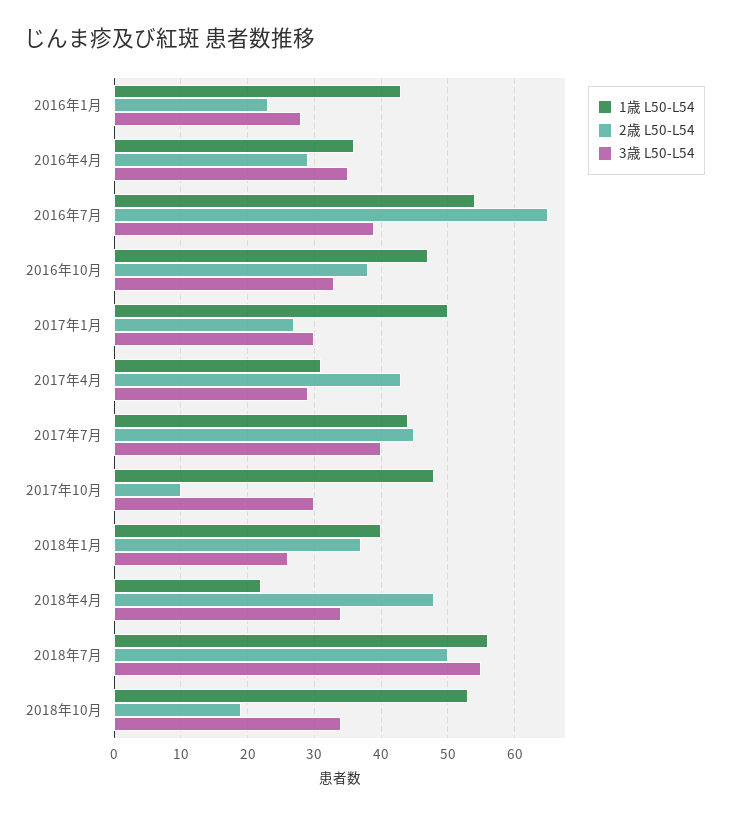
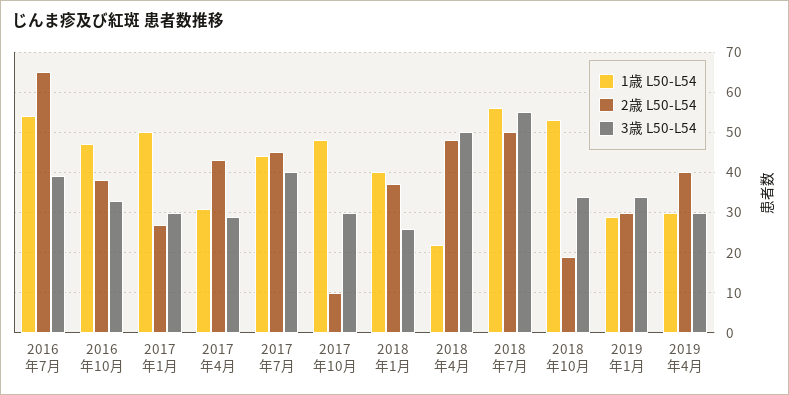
1歳 L50-L54, 2016年1月: 43 -> none
2歳 L50-L54, 2016年1月: 23 -> none
3歳 L50-L54, 2016年1月: 28 -> none
1歳 L50-L54, 2016年4月: 36 -> none
2歳 L50-L54, 2016年4月: 29 -> none
3歳 L50-L54, 2016年4月: 35 -> none
3歳 L50-L54, 2018年4月: 34 -> 50
1歳 L50-L54, 2019年1月: none -> 30
2歳 L50-L54, 2019年1月: none -> 30
3歳 L50-L54, 2019年1月: none -> 35
1歳 L50-L54, 2019年4月: none -> 30
2歳 L50-L54, 2019年4月: none -> 40
3歳 L50-L54, 2019年4月: none -> 30

